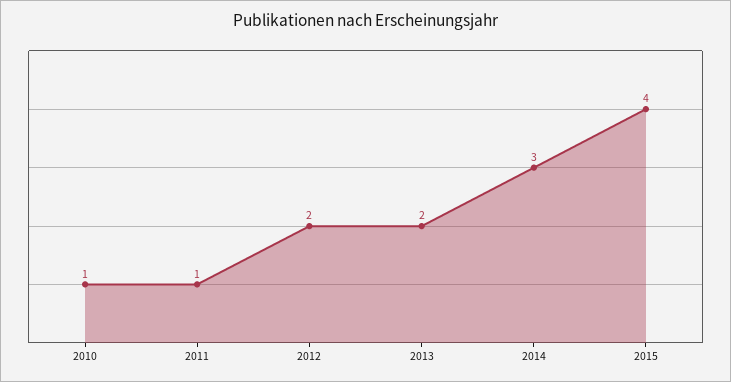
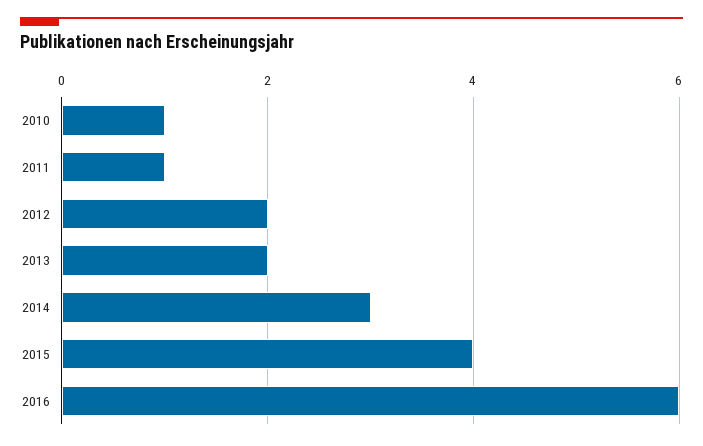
2016: none -> 6

